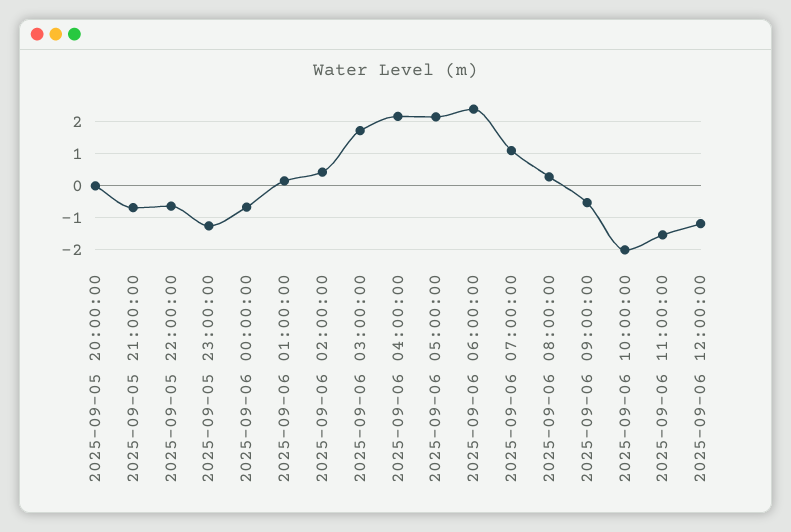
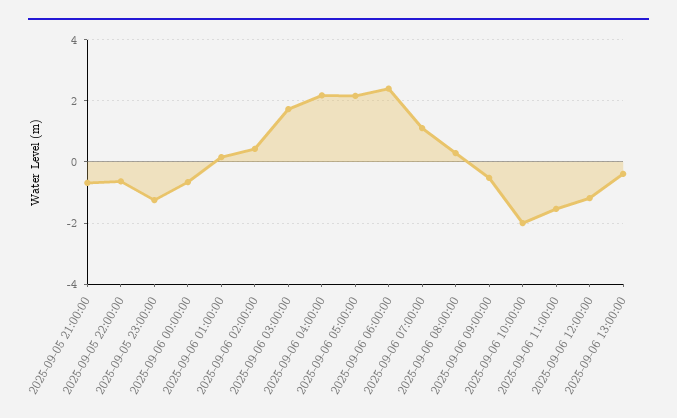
2025-09-05 20:00:00: 0 -> none
2025-09-06 13:00:00: none -> -0.4

